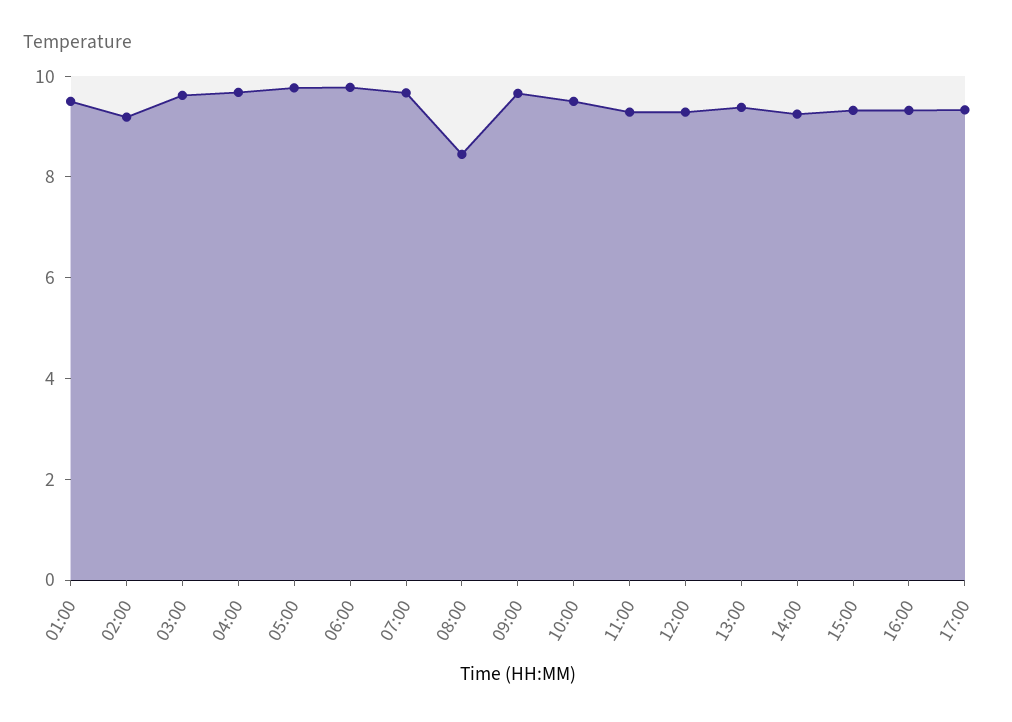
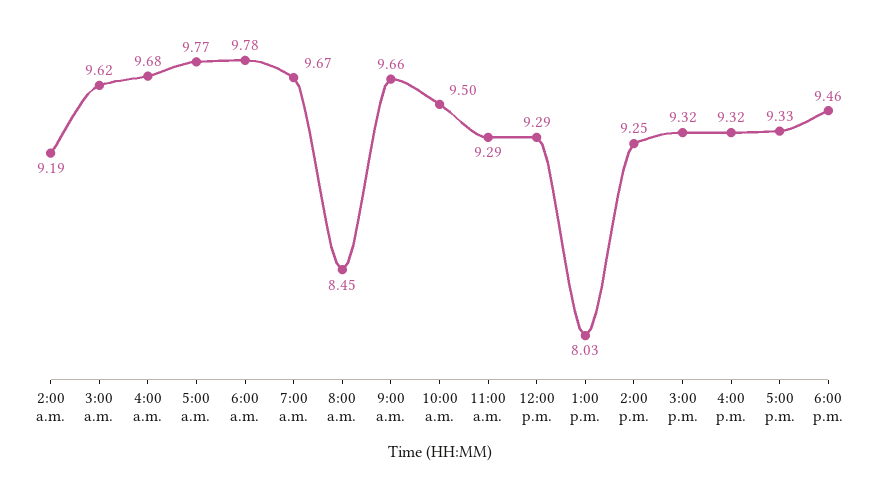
01:00: 9.5 -> none
13:00: 9.5 -> 8.03
6:00 p.m.: none -> 9.46

